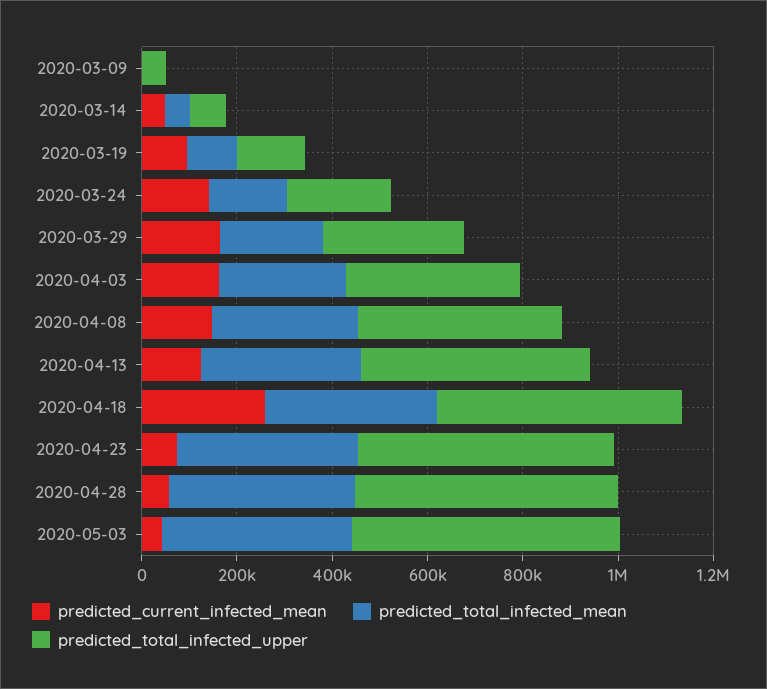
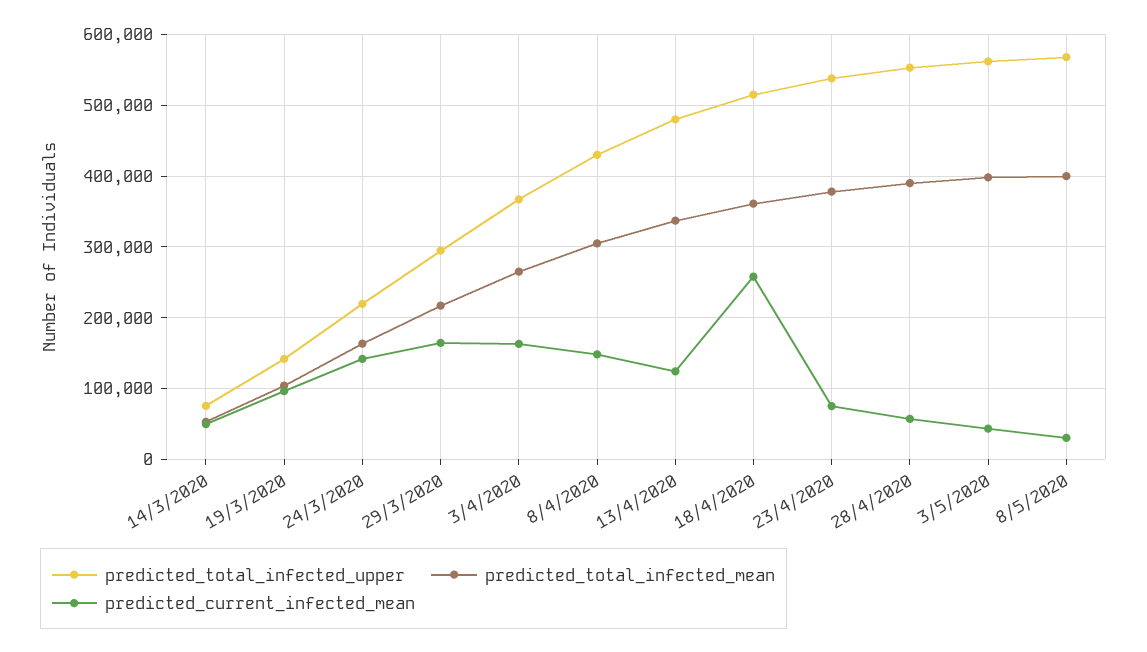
predicted_current_infected_mean, 2020-03-09: 0 -> none
predicted_total_infected_mean, 2020-03-09: 0 -> none
predicted_total_infected_upper, 2020-03-09: 50000 -> none
predicted_total_infected_upper, 8/5/2020: none -> 570000
predicted_total_infected_mean, 8/5/2020: none -> 400000
predicted_current_infected_mean, 8/5/2020: none -> 30000

